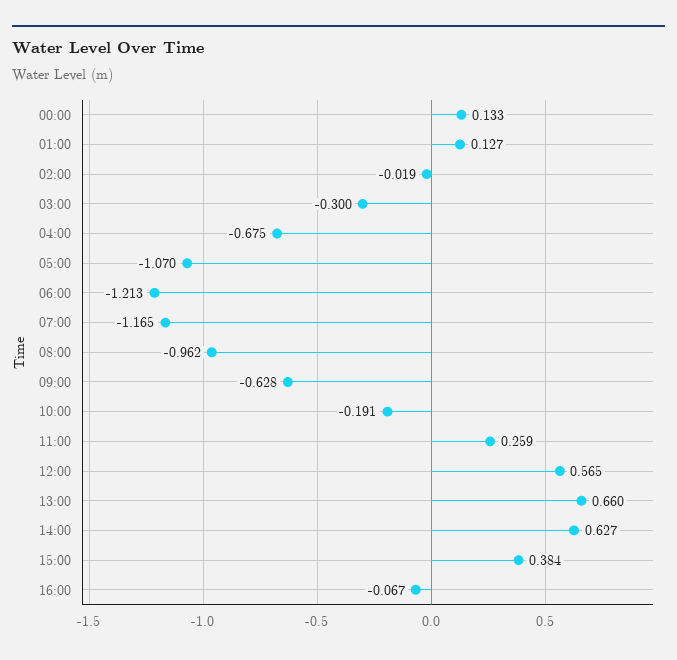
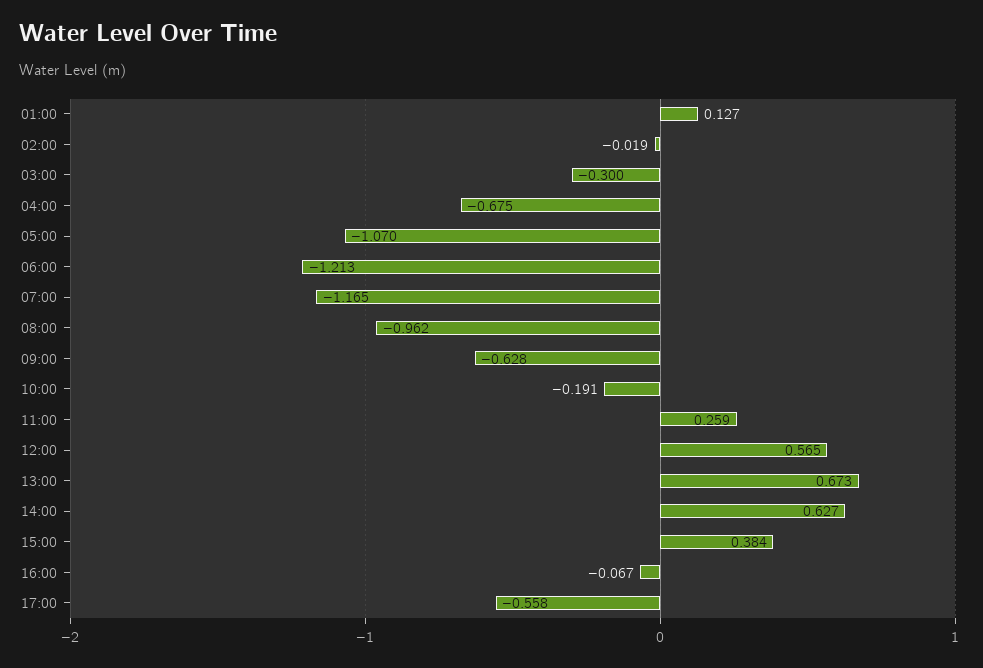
00:00: 0.133 -> none
13:00: 0.66 -> 0.673
17:00: none -> -0.558

